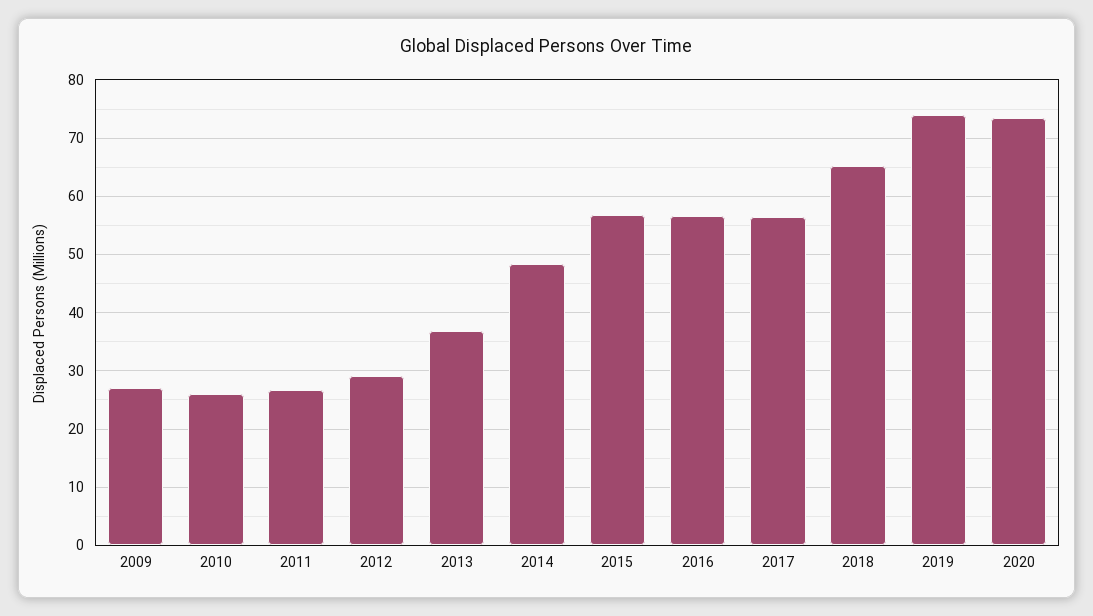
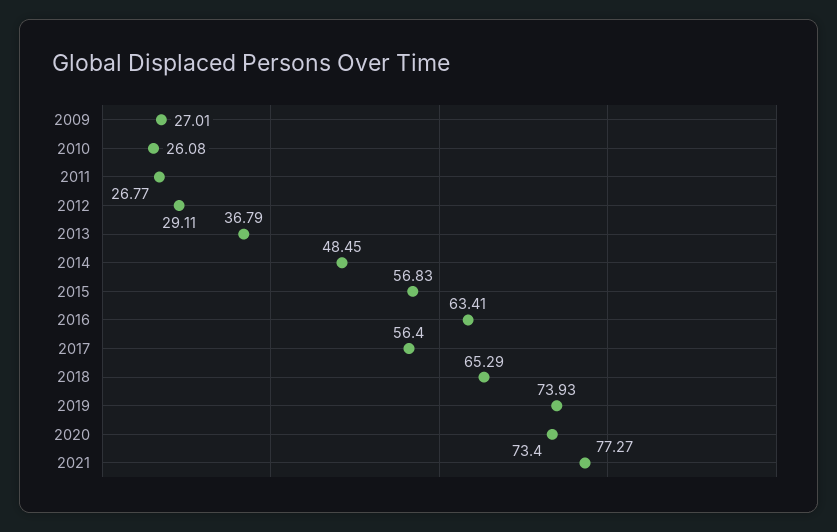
2016: 56 -> 63.41
2021: none -> 77.27

